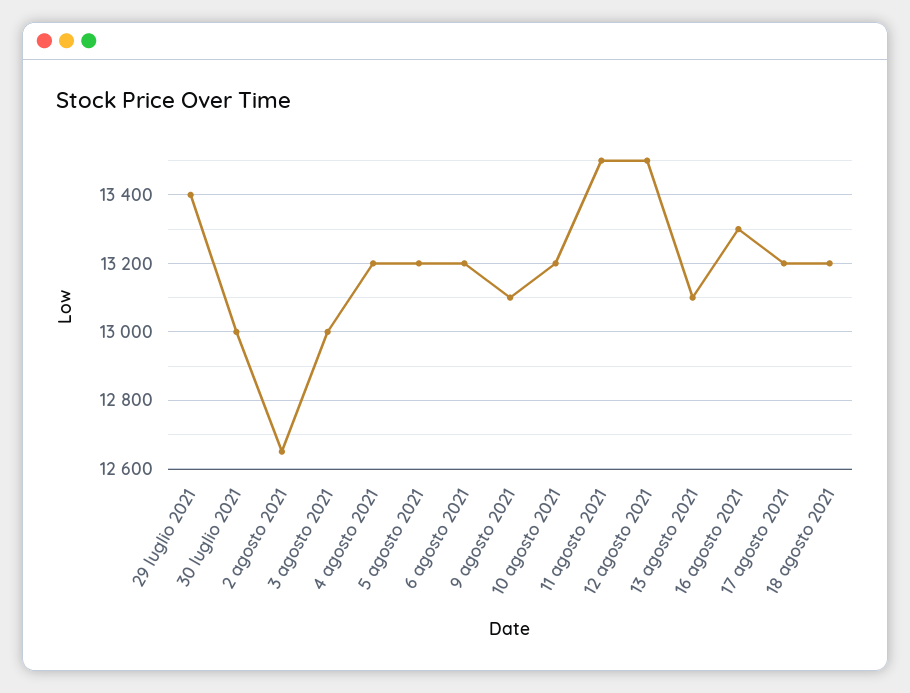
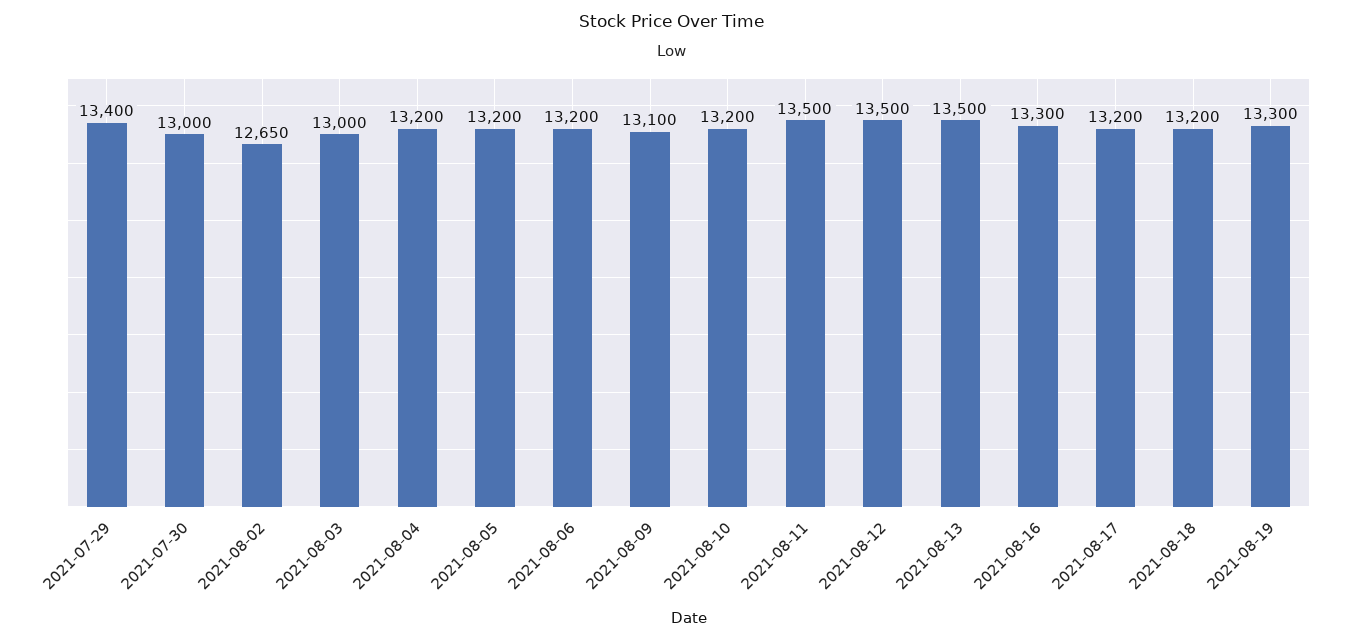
13 agosto 2021: 13100 -> 13500
2021-08-19: none -> 13300

